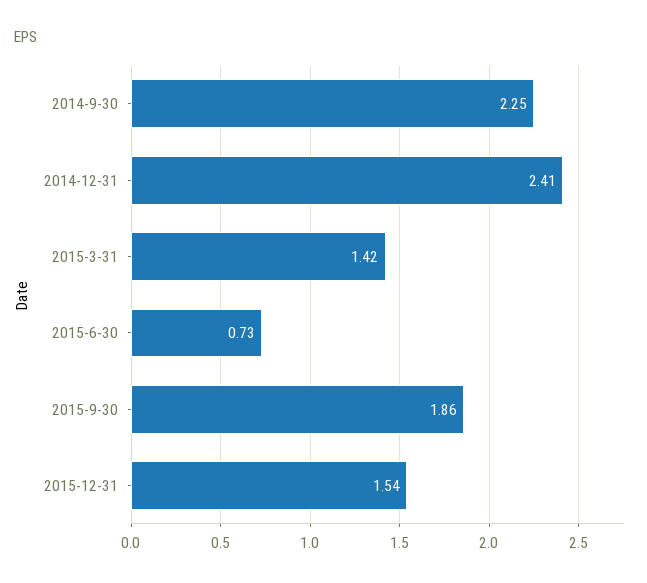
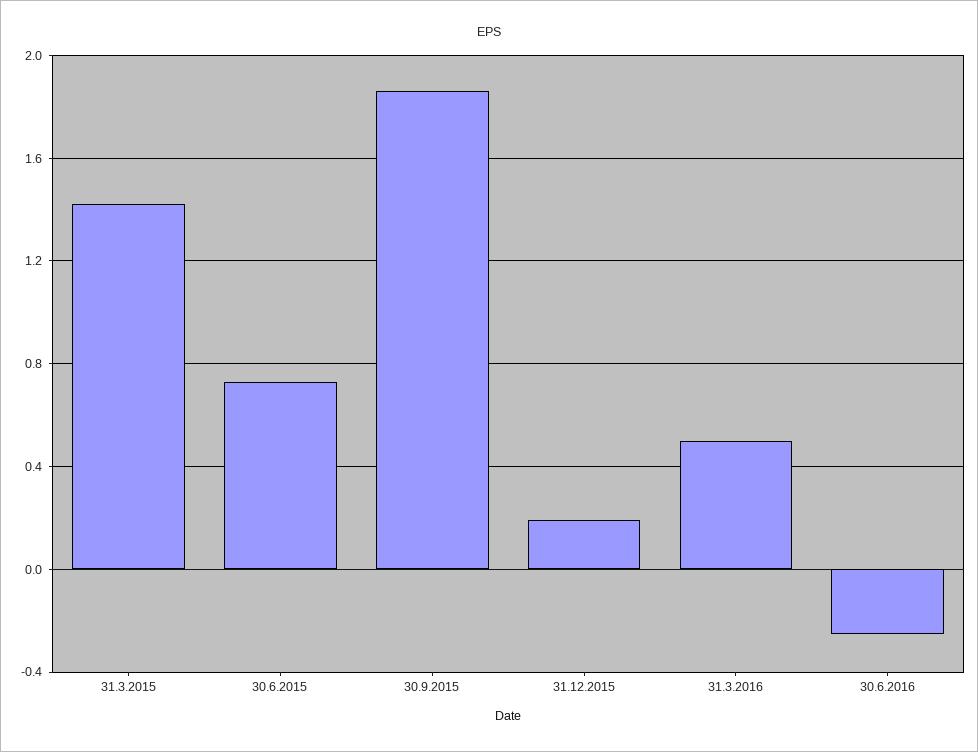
2014-9-30: 2.25 -> none
2014-12-31: 2.41 -> none
2015-12-31: 1.54 -> 0.2
31.3.2016: none -> 0.5
30.6.2016: none -> -0.25

